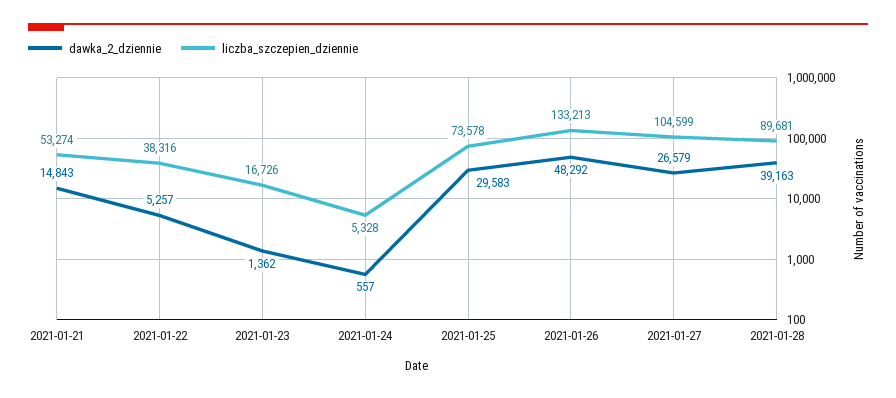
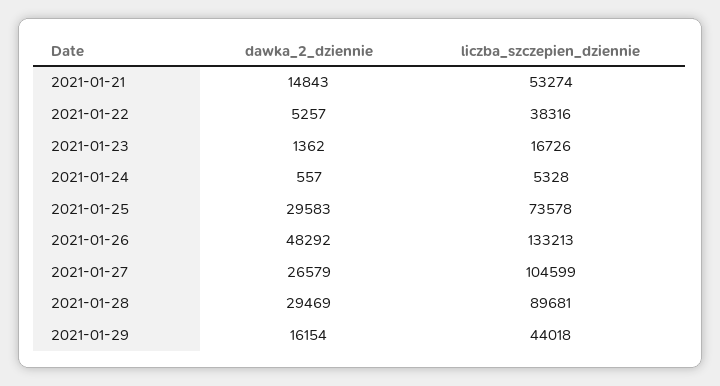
dawka_2_dziennie, 2021-01-28: 39163 -> 29469
dawka_2_dziennie, 2021-01-29: none -> 16154
liczba_szczepien_dziennie, 2021-01-29: none -> 44018

